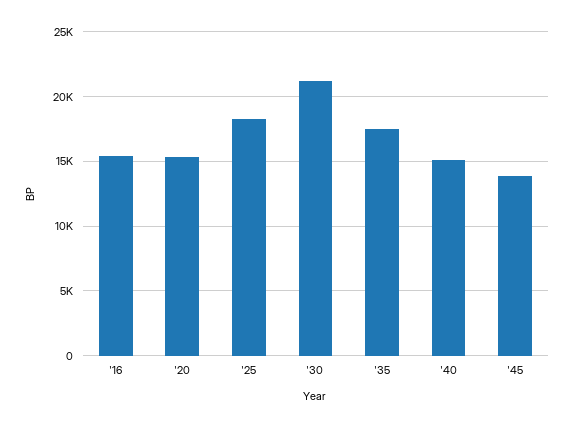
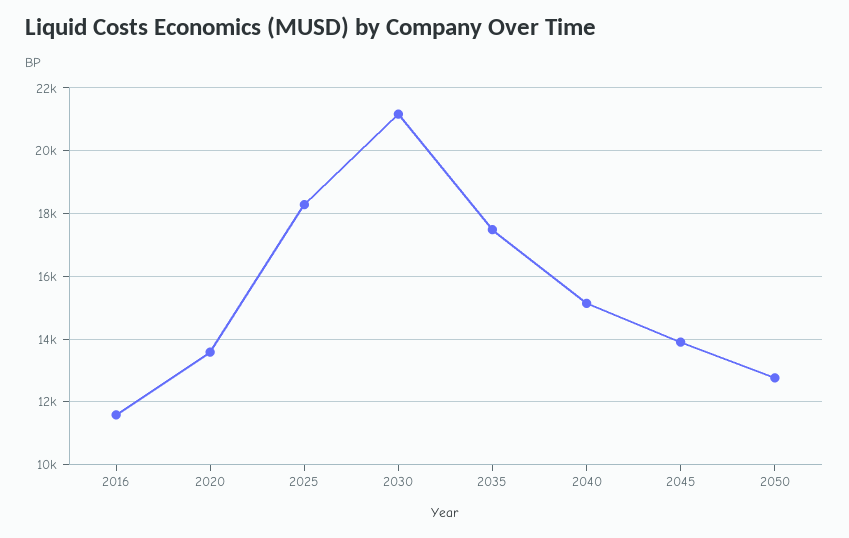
'16: 15500 -> 11600
'20: 15500 -> 13600
2050: none -> 12800

